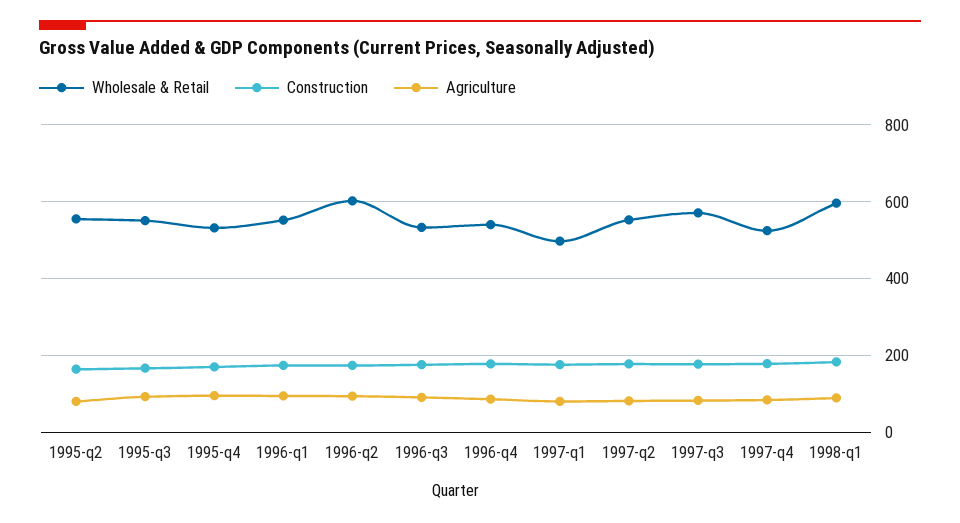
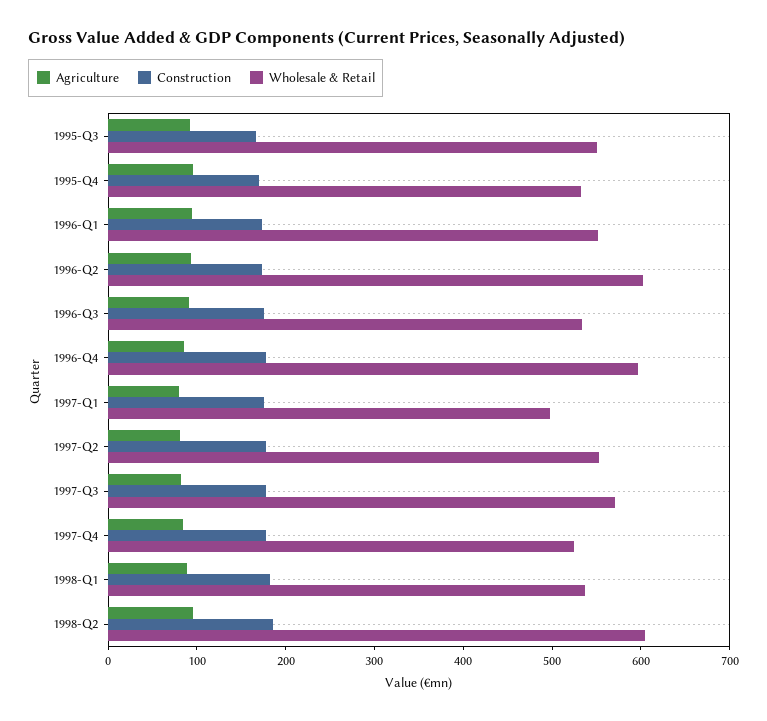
Wholesale & Retail, 1995-q2: 560 -> none
Construction, 1995-q2: 160 -> none
Agriculture, 1995-q2: 80 -> none
Wholesale & Retail, 1996-q4: 540 -> 600
Wholesale & Retail, 1998-q1: 600 -> 540
Agriculture, 1998-Q2: none -> 100
Construction, 1998-Q2: none -> 180
Wholesale & Retail, 1998-Q2: none -> 600

